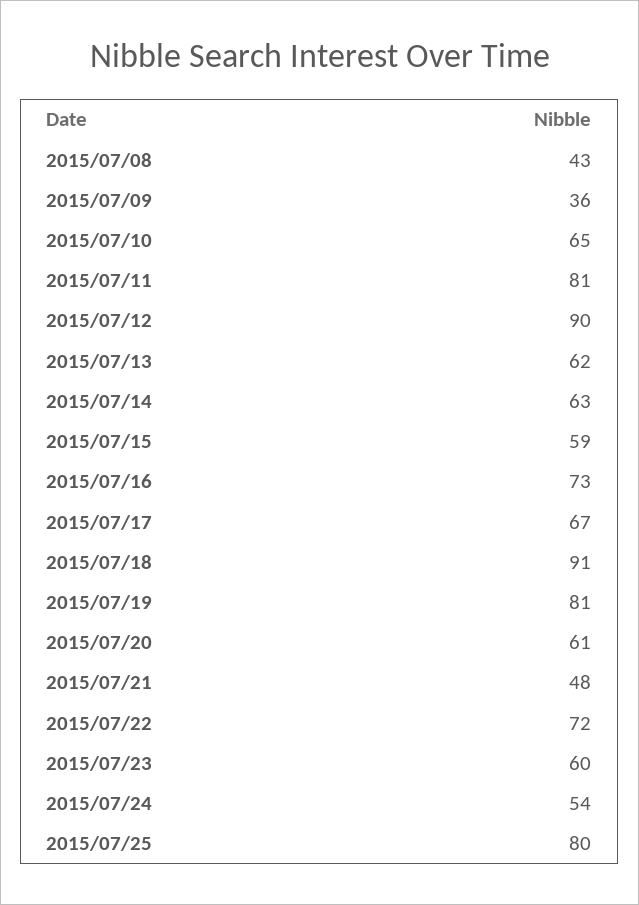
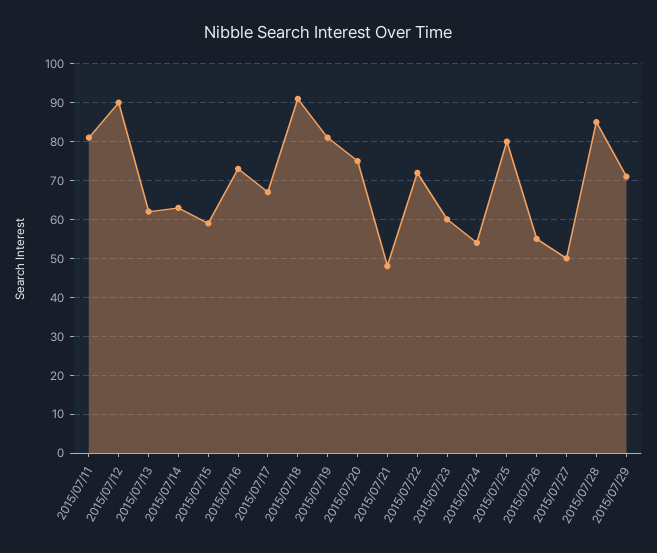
2015/07/08: 43 -> none
2015/07/09: 36 -> none
2015/07/10: 65 -> none
2015/07/20: 61 -> 75
2015/07/26: none -> 55
2015/07/27: none -> 50
2015/07/28: none -> 85
2015/07/29: none -> 70

